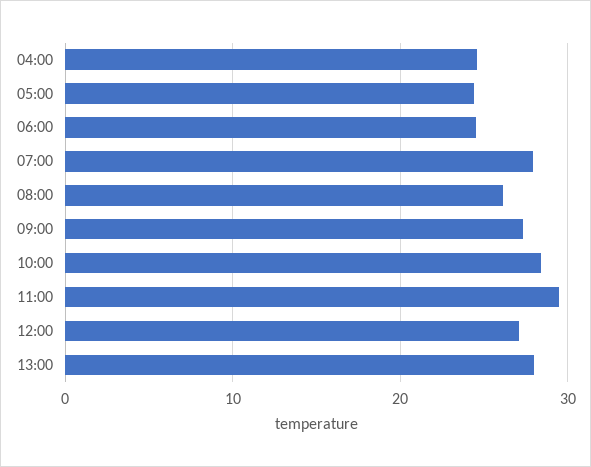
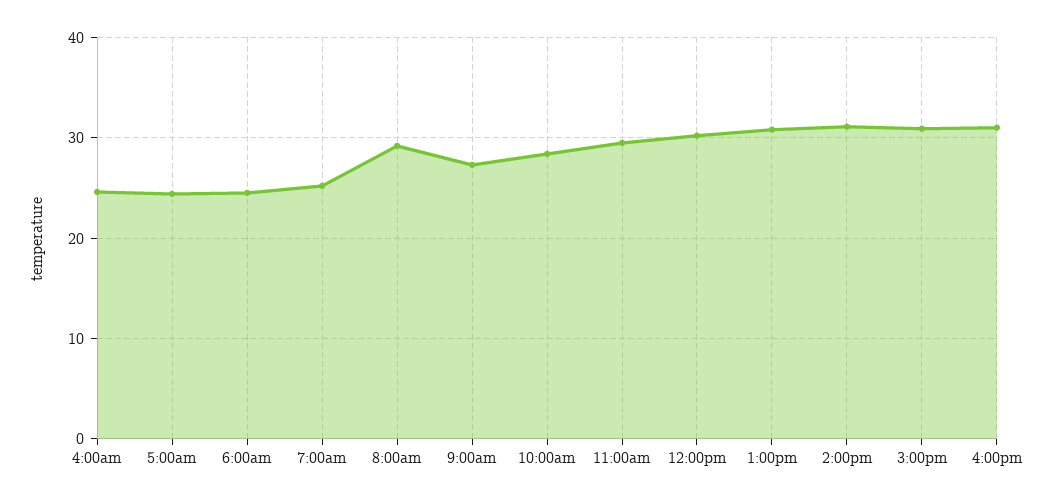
07:00: 28 -> 25
08:00: 26 -> 29
12:00: 27 -> 30
13:00: 28 -> 31
2:00pm: none -> 31
3:00pm: none -> 31
4:00pm: none -> 31

